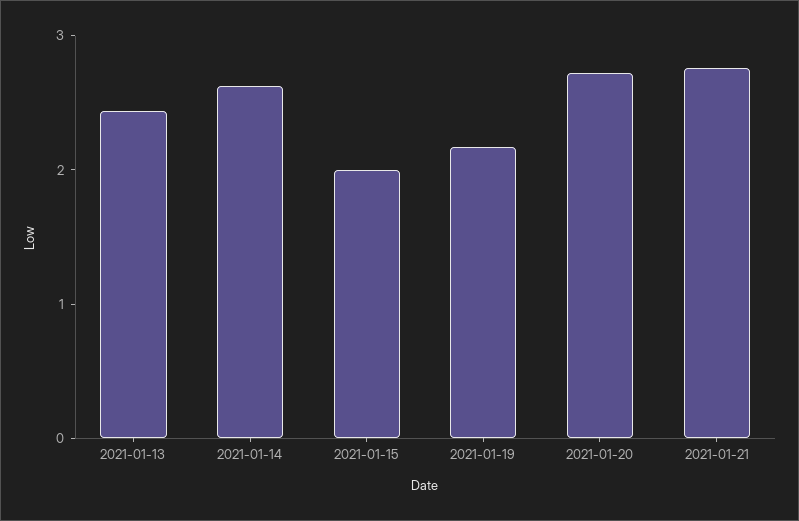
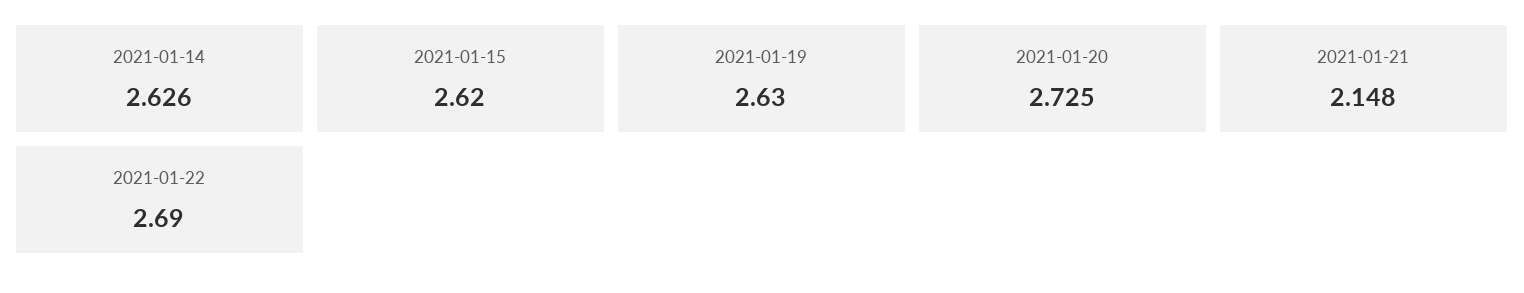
2021-01-13: 2.4 -> none
2021-01-15: 2 -> 2.62
2021-01-19: 2.2 -> 2.63
2021-01-21: 2.8 -> 2.148
2021-01-22: none -> 2.69

